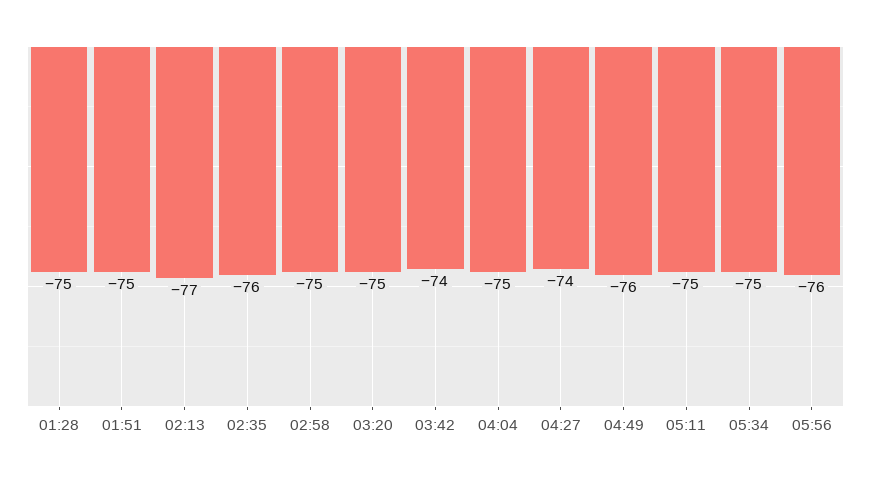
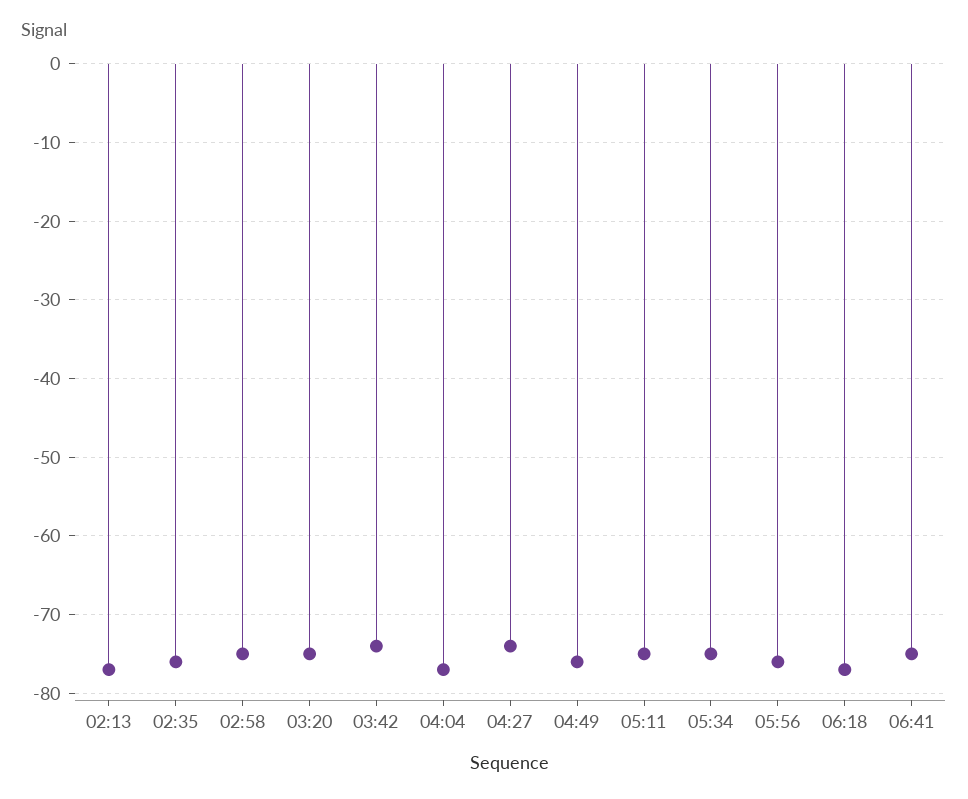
01:28: -75 -> none
01:51: -75 -> none
04:04: -75 -> -77
06:18: none -> -77
06:41: none -> -75

